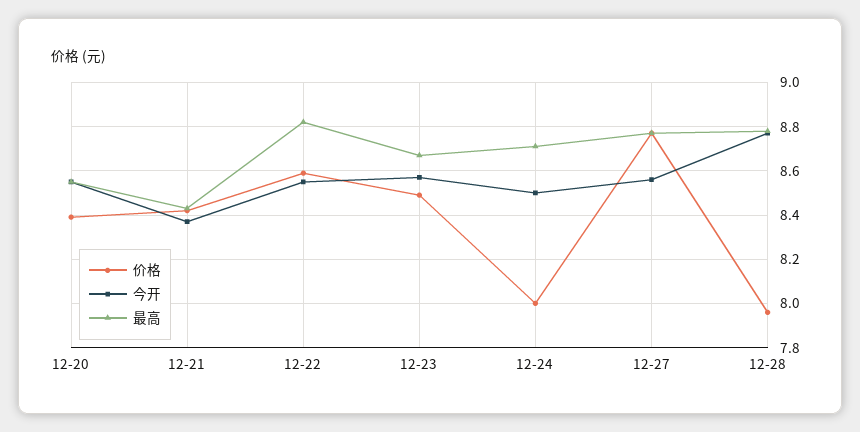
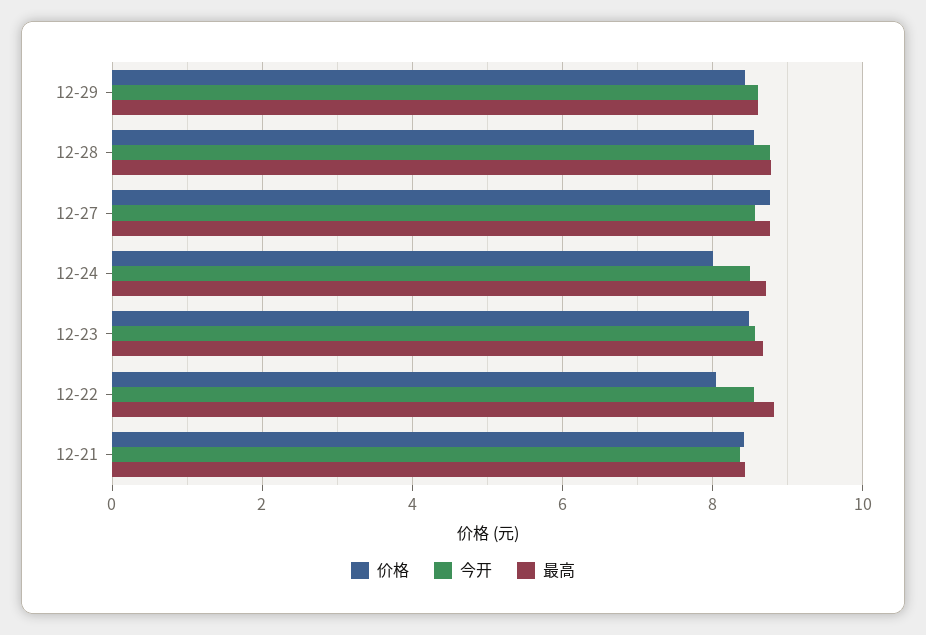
价格, 12-20: 8.4 -> none
今开, 12-20: 8.55 -> none
最高, 12-20: 8.55 -> none
价格, 12-22: 8.6 -> 8
价格, 12-28: 7.95 -> 8.6
价格, 12-29: none -> 8.4
今开, 12-29: none -> 8.6
最高, 12-29: none -> 8.6

